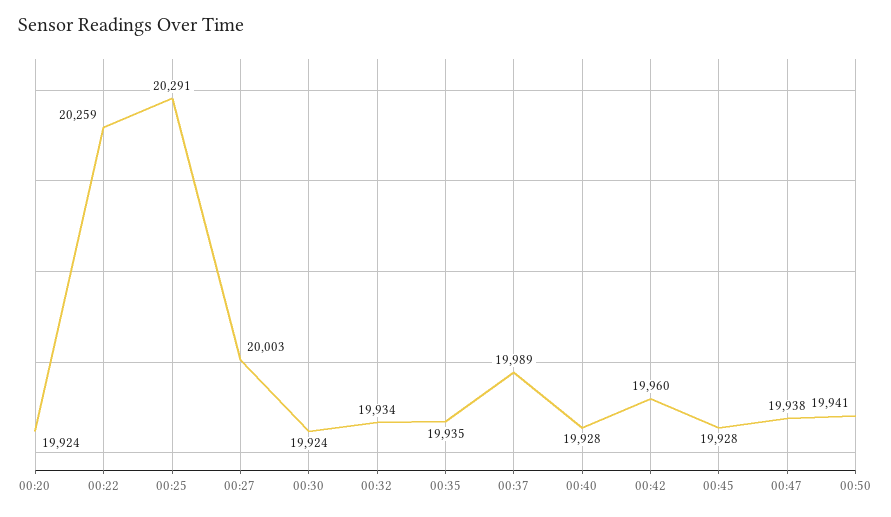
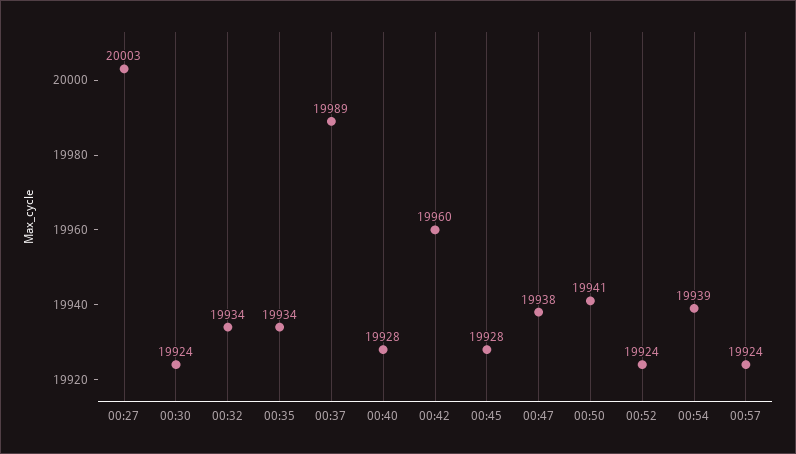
00:20: 19924 -> none
00:22: 20259 -> none
00:25: 20291 -> none
00:35: 19935 -> 19934
00:52: none -> 19924
00:54: none -> 19939
00:57: none -> 19924

